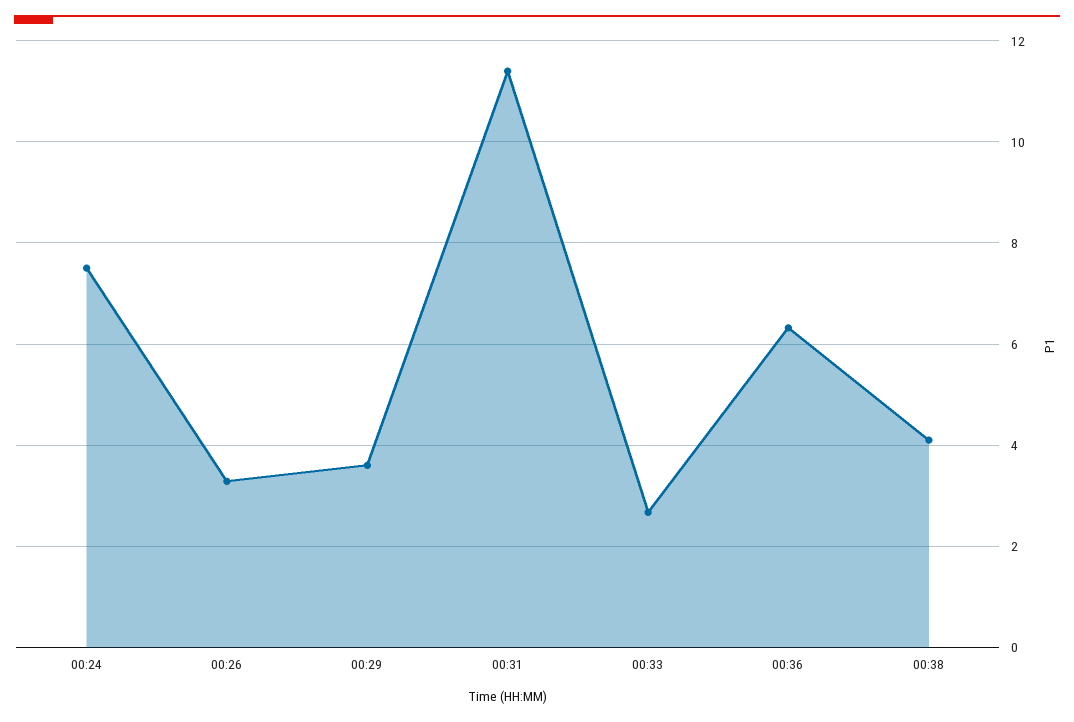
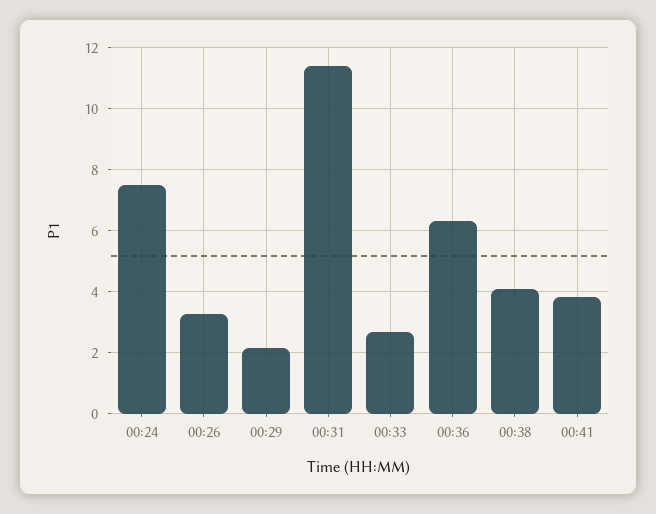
00:29: 3.6 -> 2.2
00:41: none -> 3.8

